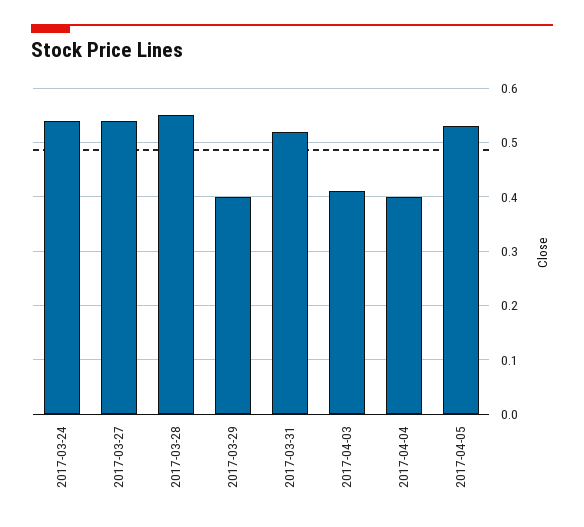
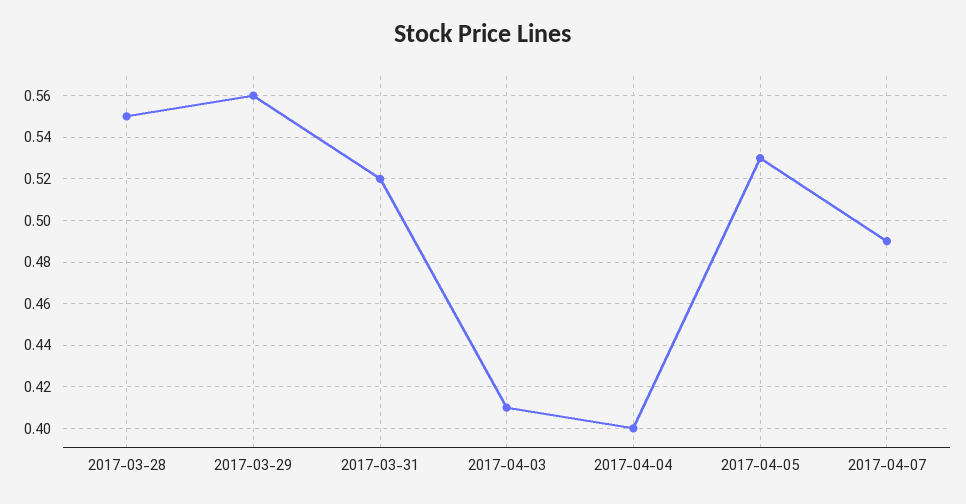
2017-03-24: 0.55 -> none
2017-03-27: 0.55 -> none
2017-03-29: 0.4 -> 0.56
2017-04-07: none -> 0.49

